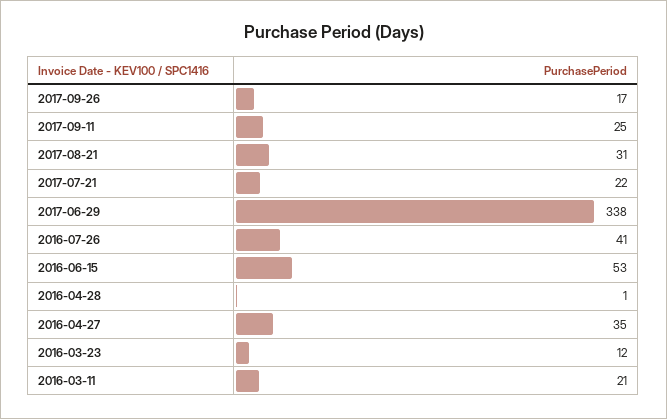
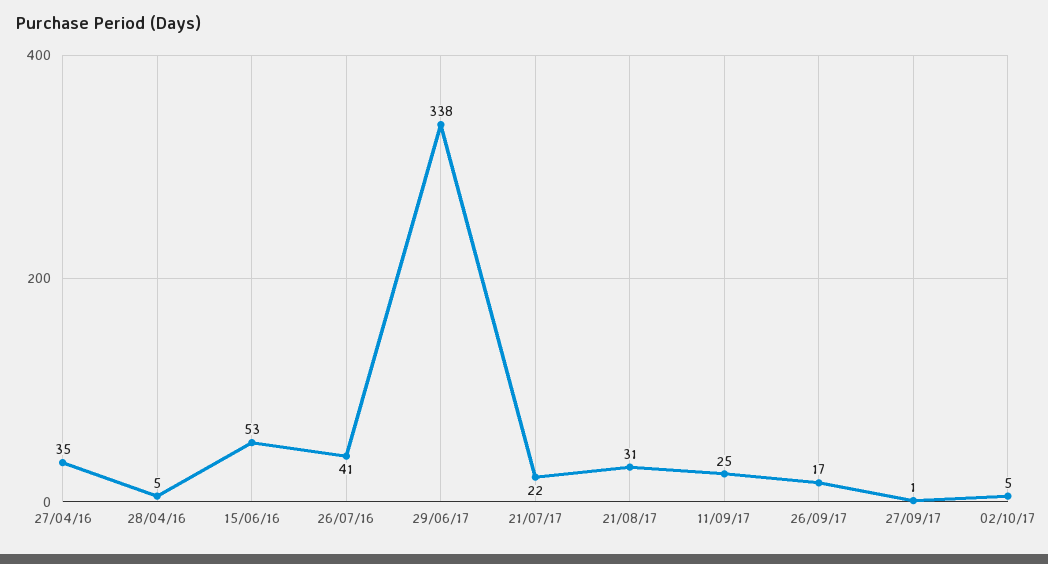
2016-04-28: 1 -> 5
2016-03-23: 12 -> none
2016-03-11: 21 -> none
27/09/17: none -> 1
02/10/17: none -> 5

